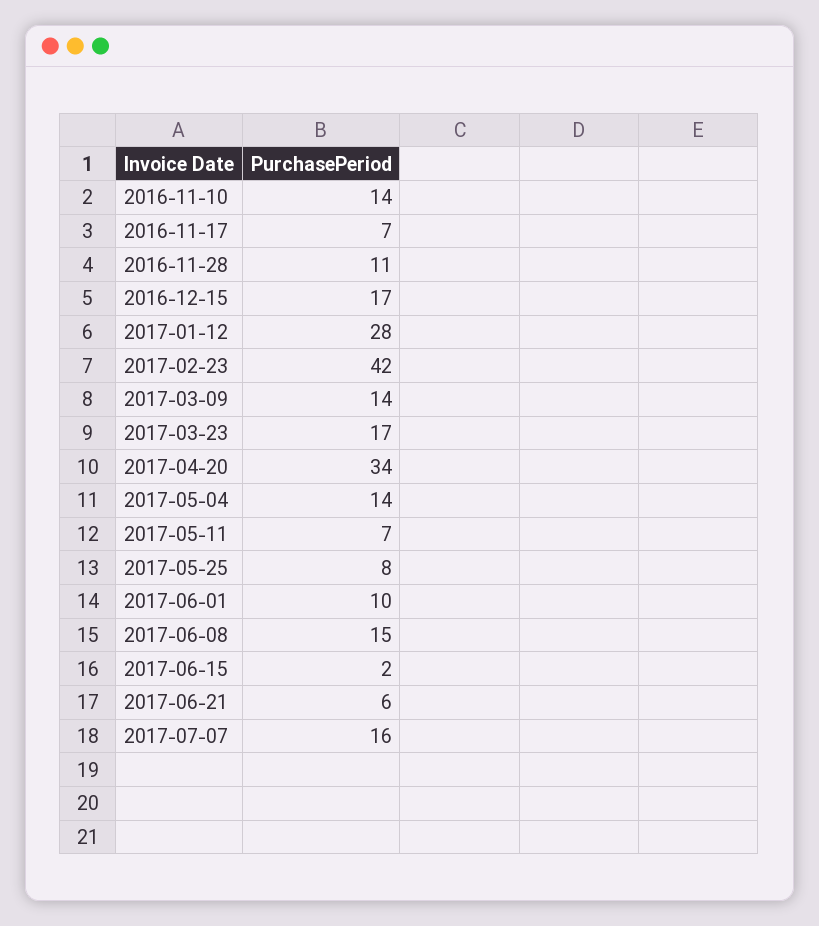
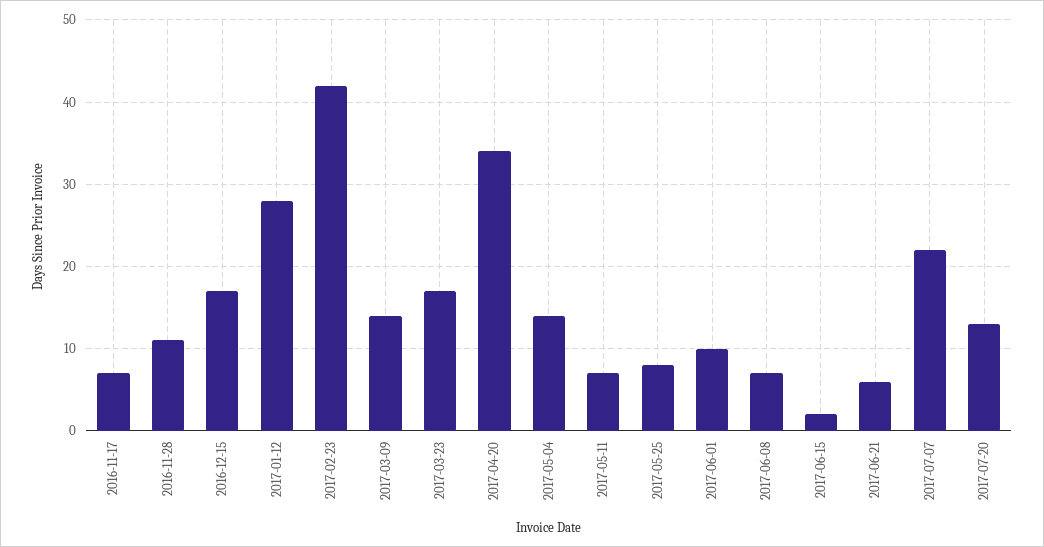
2016-11-10: 14 -> none
2017-06-08: 15 -> 7
2017-07-07: 16 -> 22
2017-07-20: none -> 13

